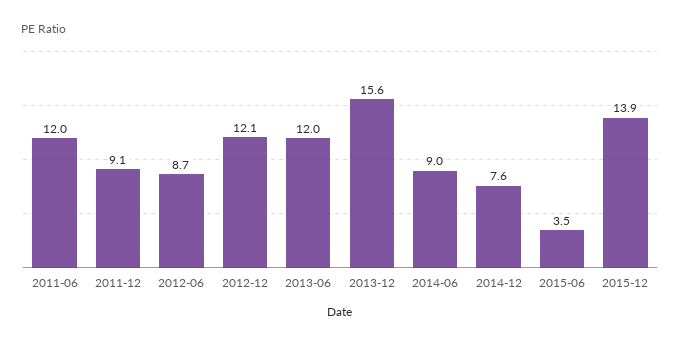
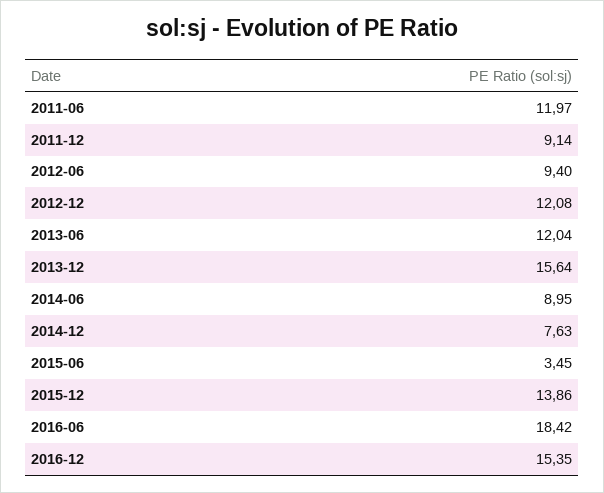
2012-06: 8.7 -> 9.4
2016-06: none -> 18.42
2016-12: none -> 15.35

